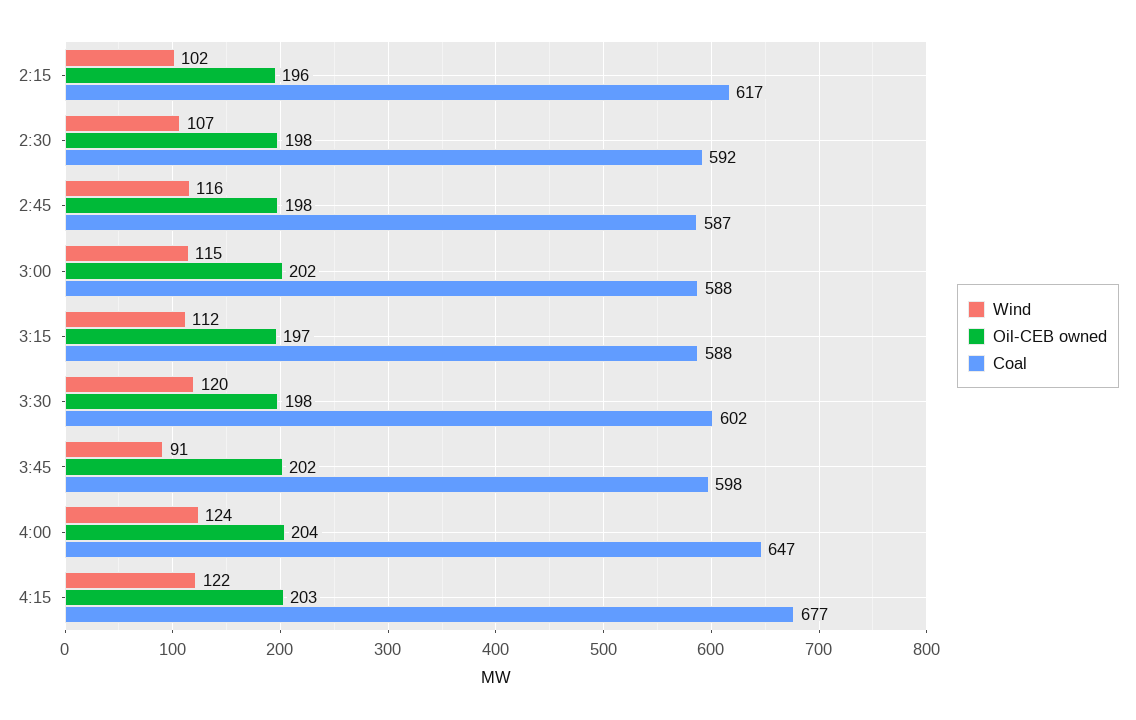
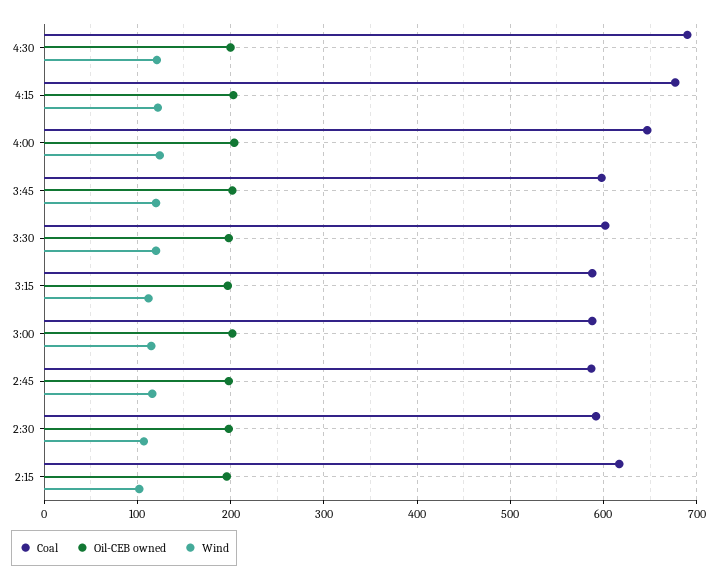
Wind, 3:45: 91 -> 120
Coal, 4:30: none -> 690
Oil-CEB owned, 4:30: none -> 200
Wind, 4:30: none -> 120

